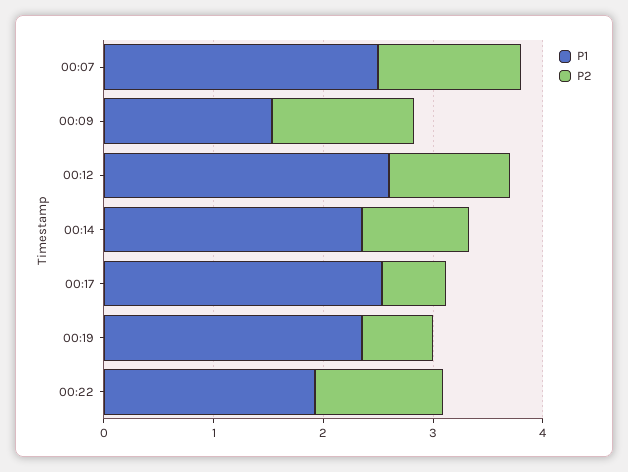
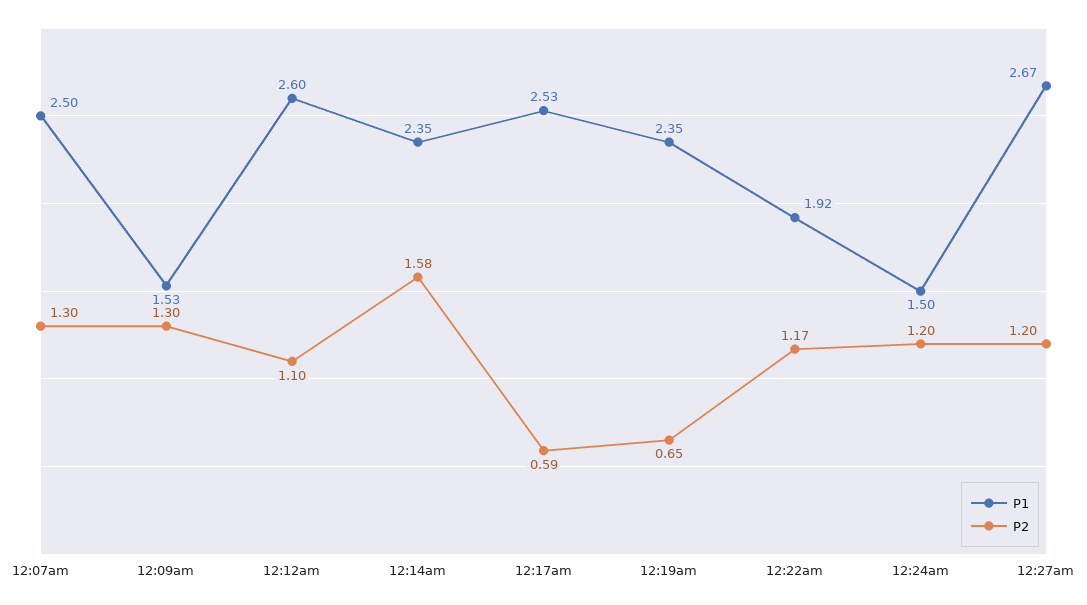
P2, 00:14: 1 -> 1.58
P1, 12:24am: none -> 1.5
P2, 12:24am: none -> 1.2
P1, 12:27am: none -> 2.67
P2, 12:27am: none -> 1.2

